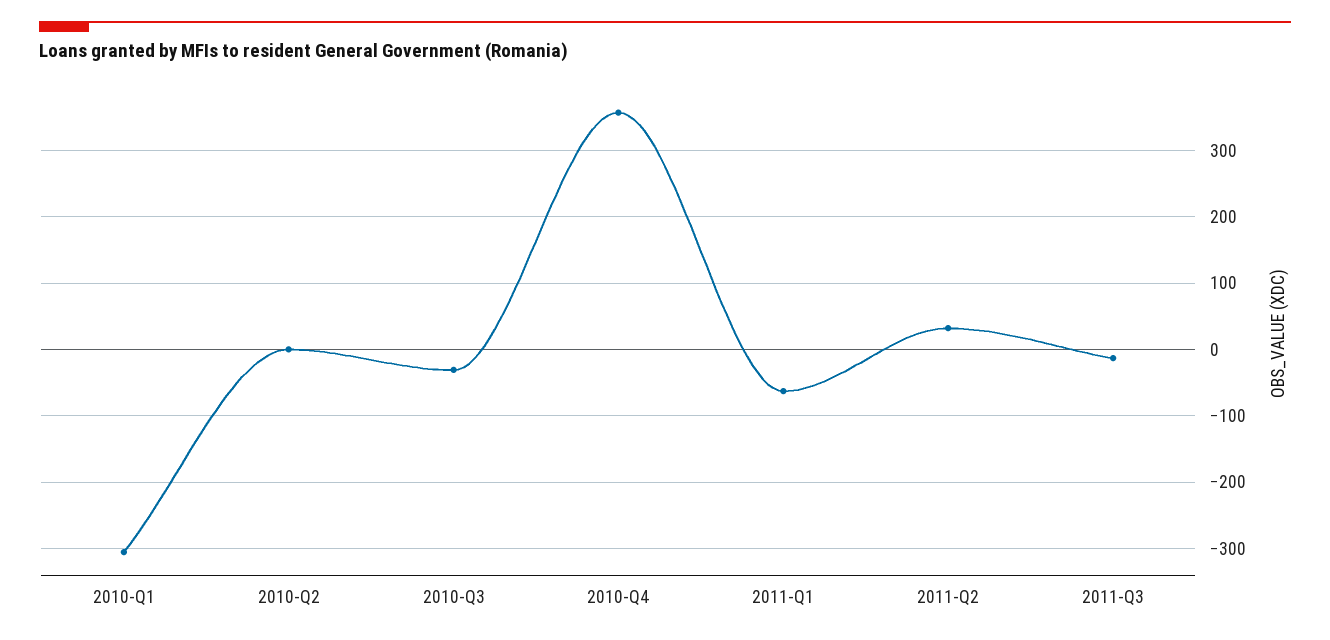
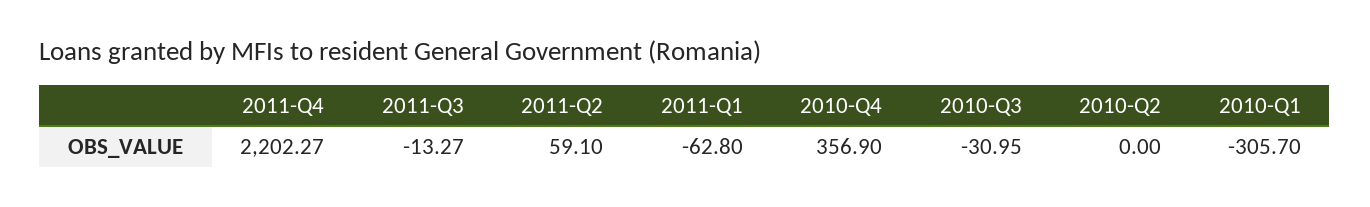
2011-Q2: 30 -> 59.1
2011-Q4: none -> 2202.27

